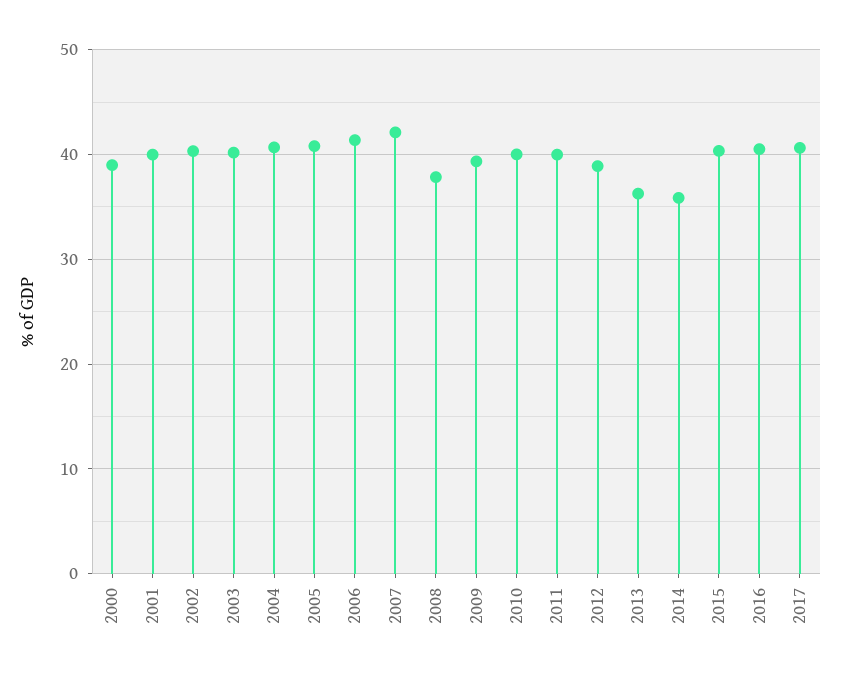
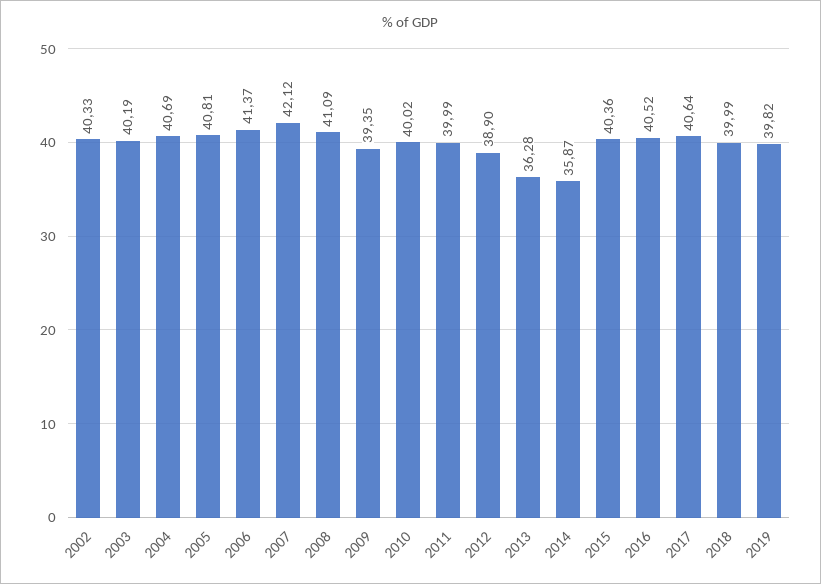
2000: 39 -> none
2001: 40 -> none
2008: 38 -> 41.09
2018: none -> 39.99
2019: none -> 39.82

